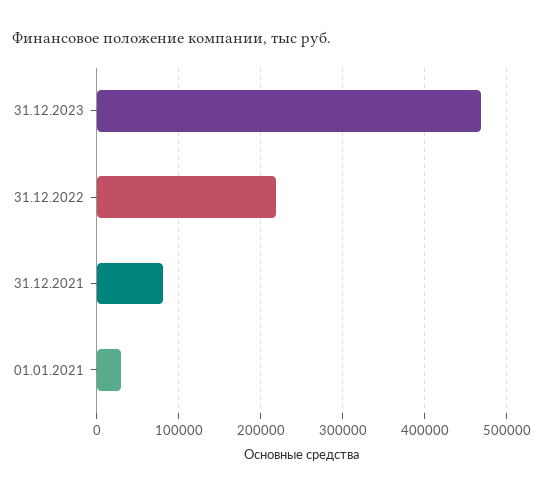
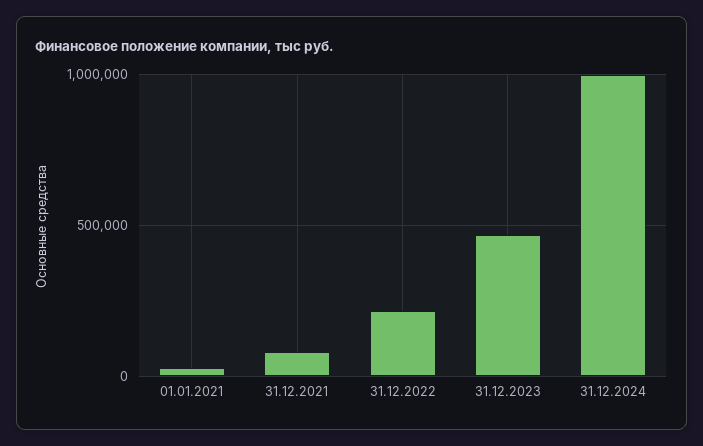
31.12.2024: none -> 1000000

